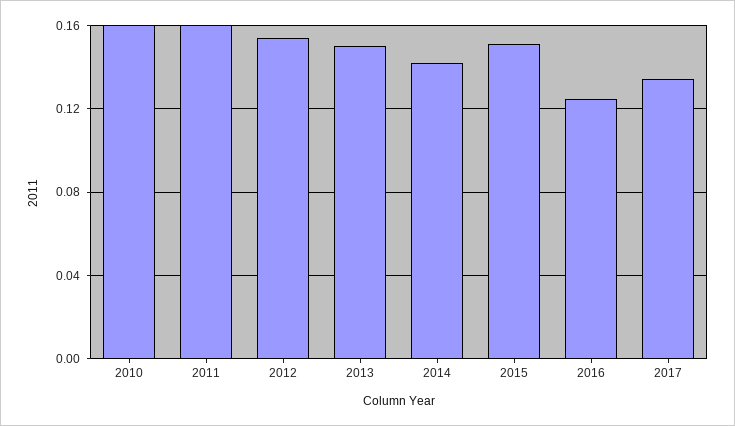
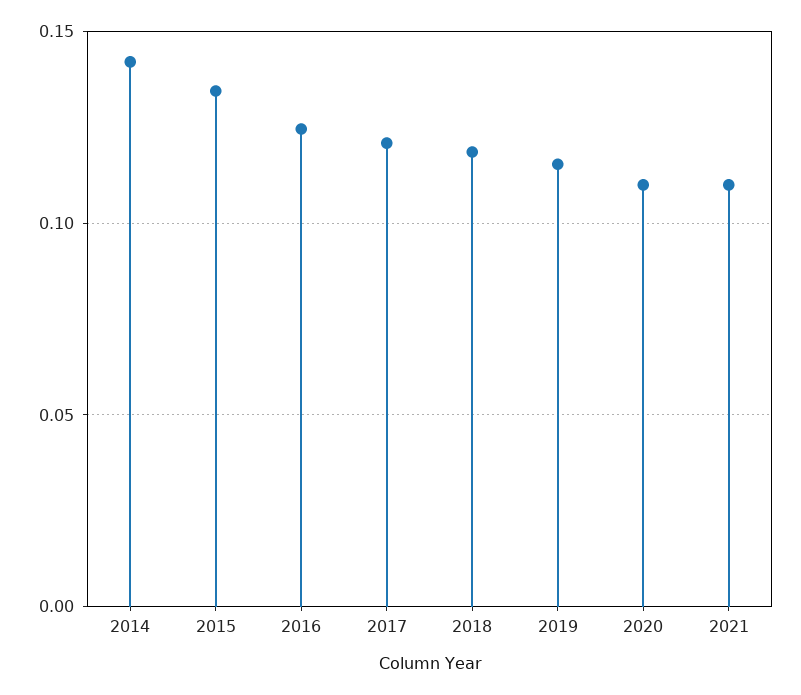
2010: 0.16 -> none
2011: 0.16 -> none
2012: 0.155 -> none
2013: 0.15 -> none
2015: 0.15 -> 0.135
2017: 0.135 -> 0.12
2018: none -> 0.12
2019: none -> 0.115
2020: none -> 0.11
2021: none -> 0.11

